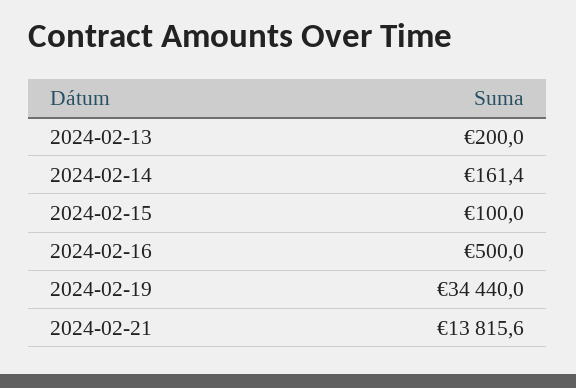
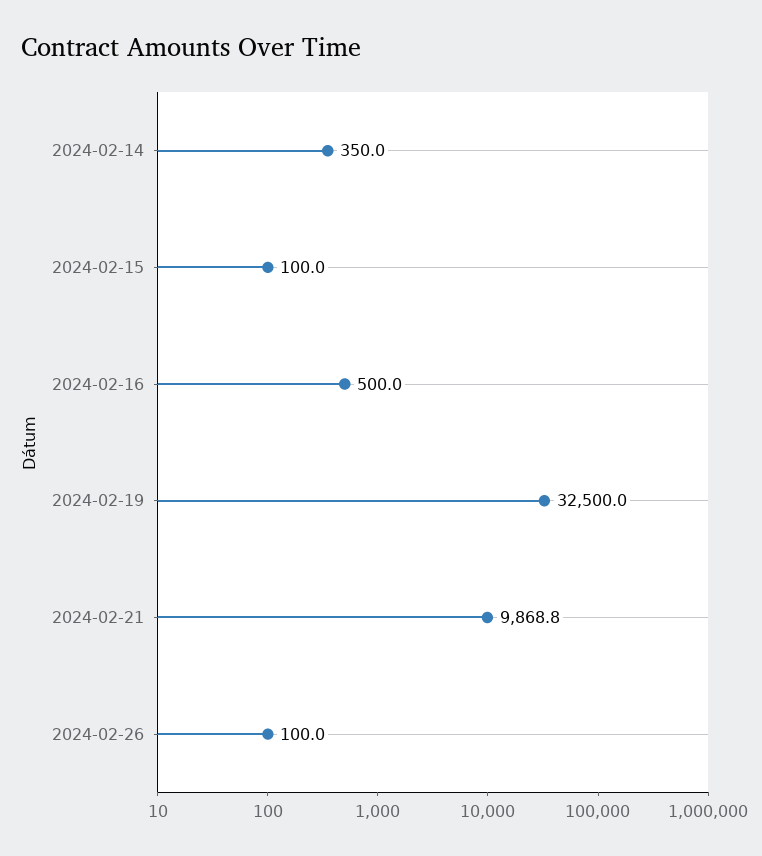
2024-02-13: 200 -> none
2024-02-14: 161.4 -> 350
2024-02-19: 34440 -> 32500
2024-02-21: 13815.6 -> 9868.8
2024-02-26: none -> 100

